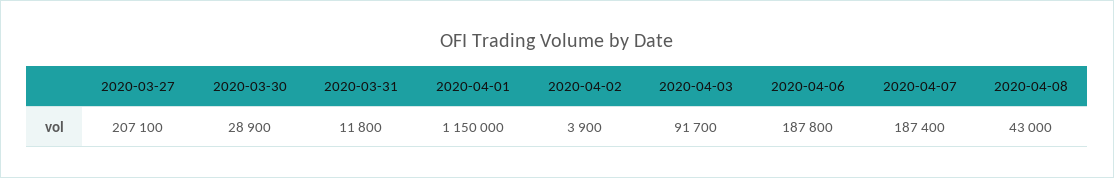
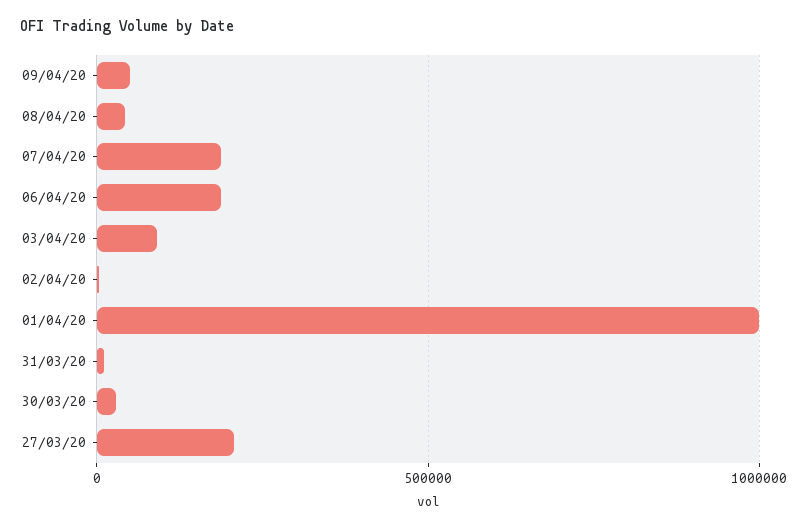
2020-04-01: 1150000 -> 1000000
09/04/20: none -> 50000

